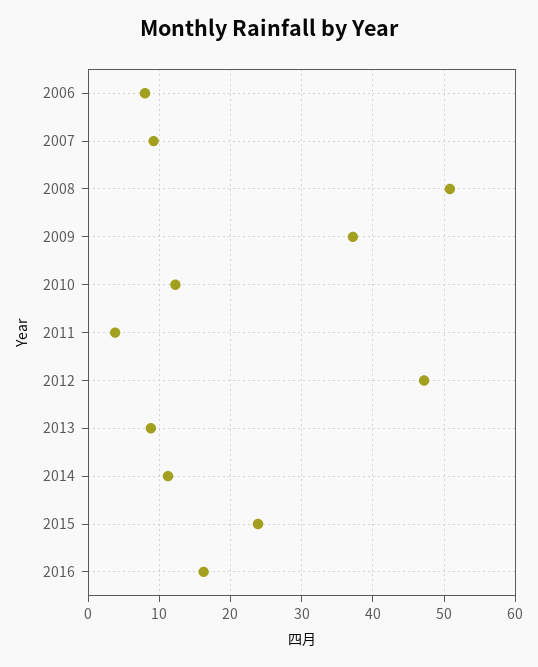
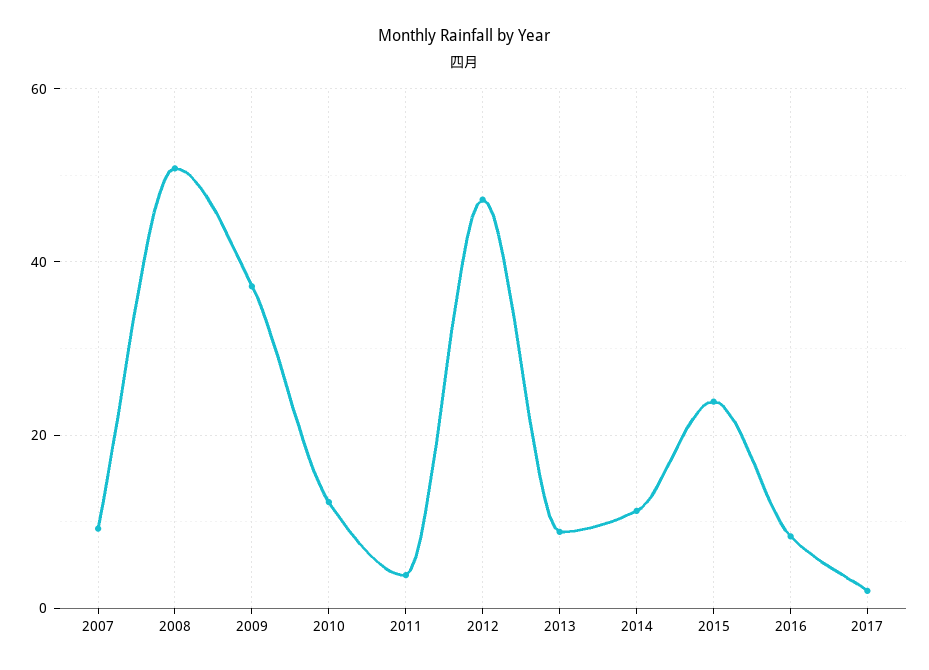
2006: 8 -> none
2016: 16 -> 8
2017: none -> 2

